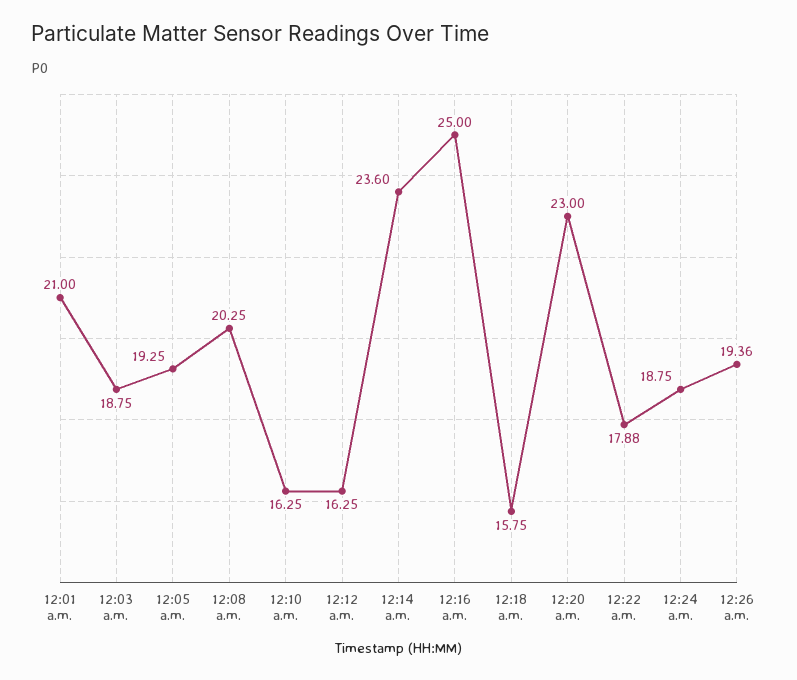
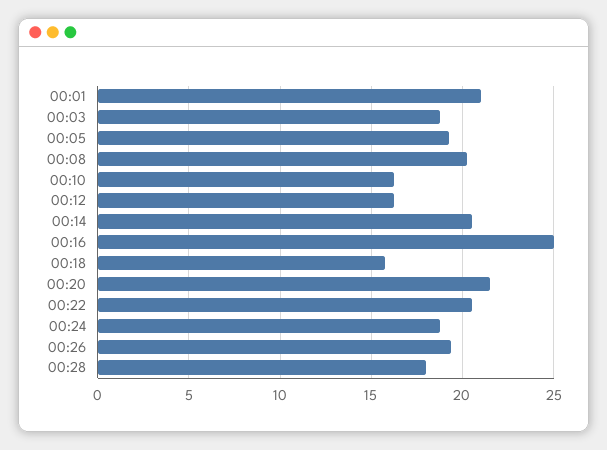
12:14 a.m.: 23.6 -> 20.5
12:20 a.m.: 23 -> 21.5
12:22 a.m.: 17.88 -> 20.5
00:28: none -> 18

